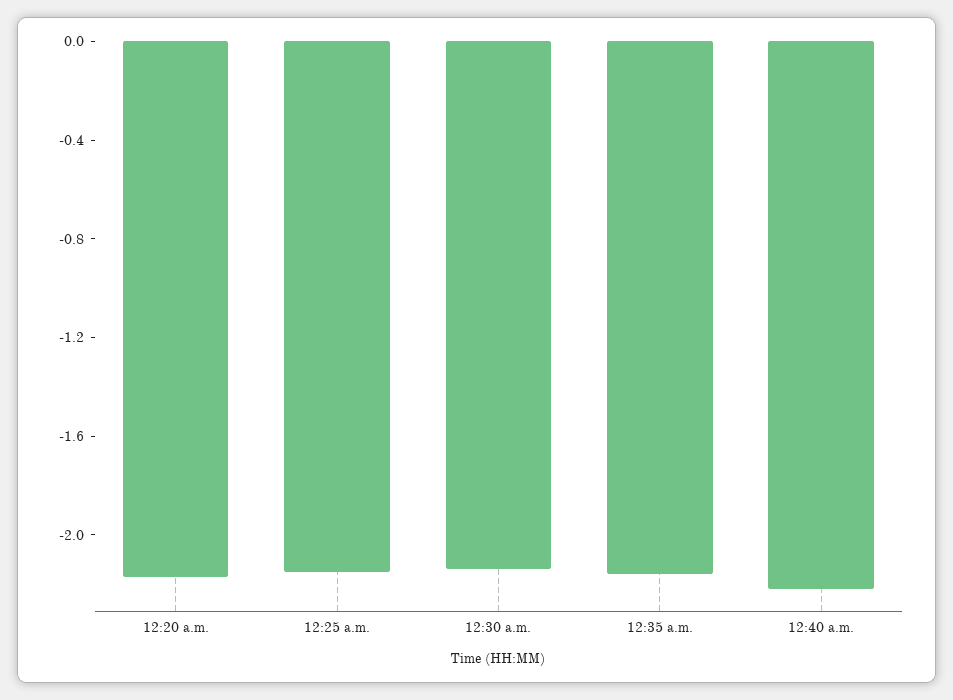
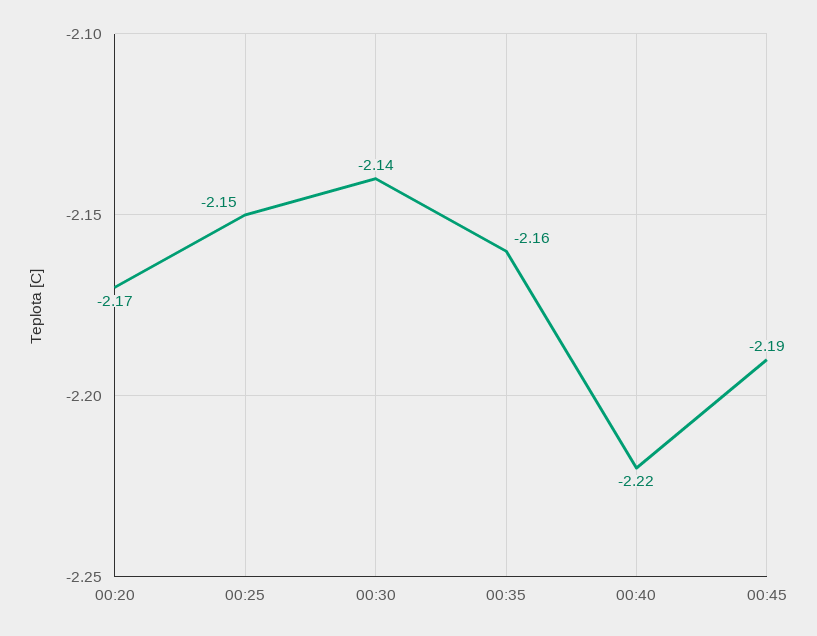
00:45: none -> -2.19

